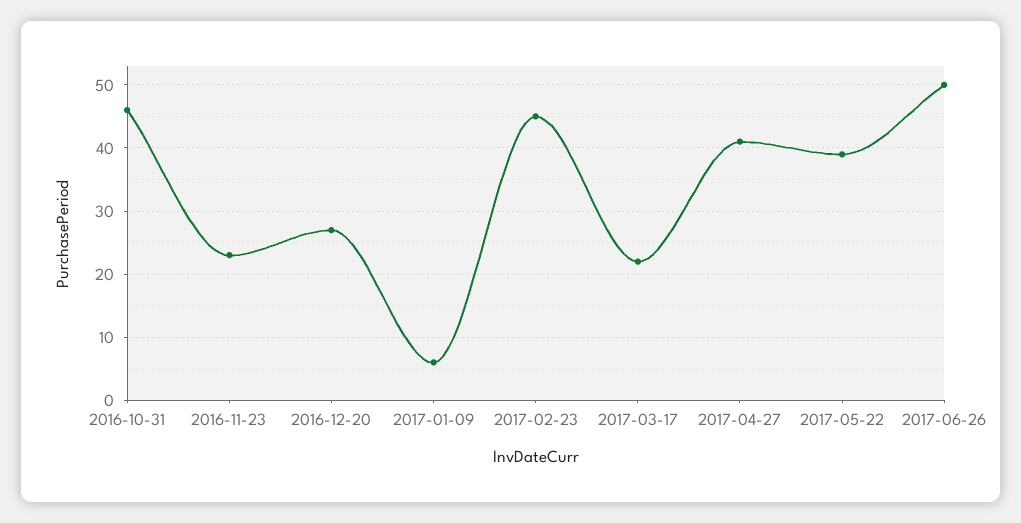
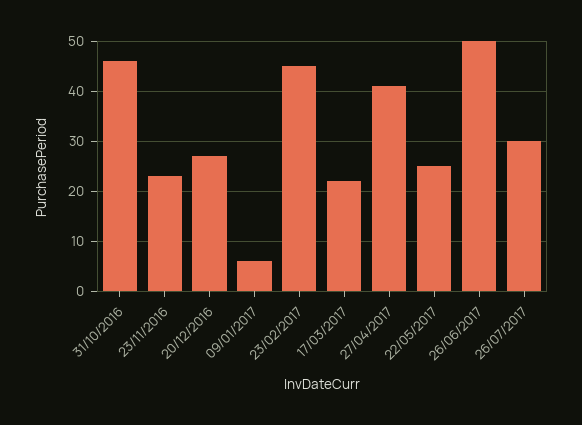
2017-05-22: 39 -> 25
26/07/2017: none -> 30

